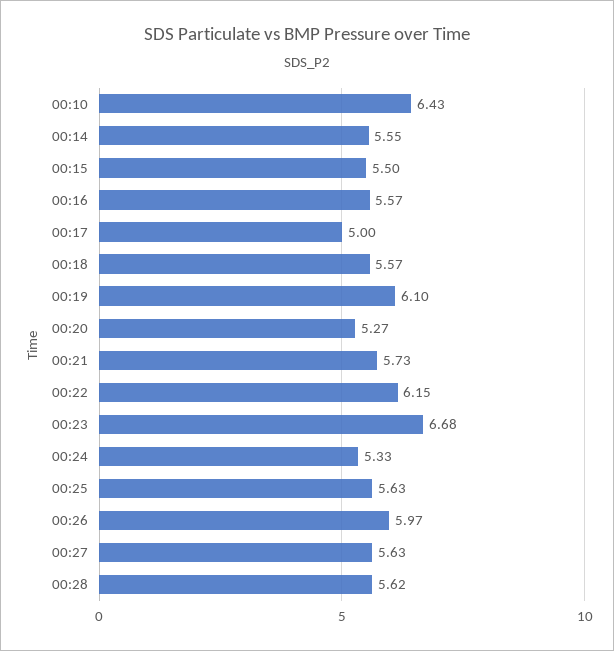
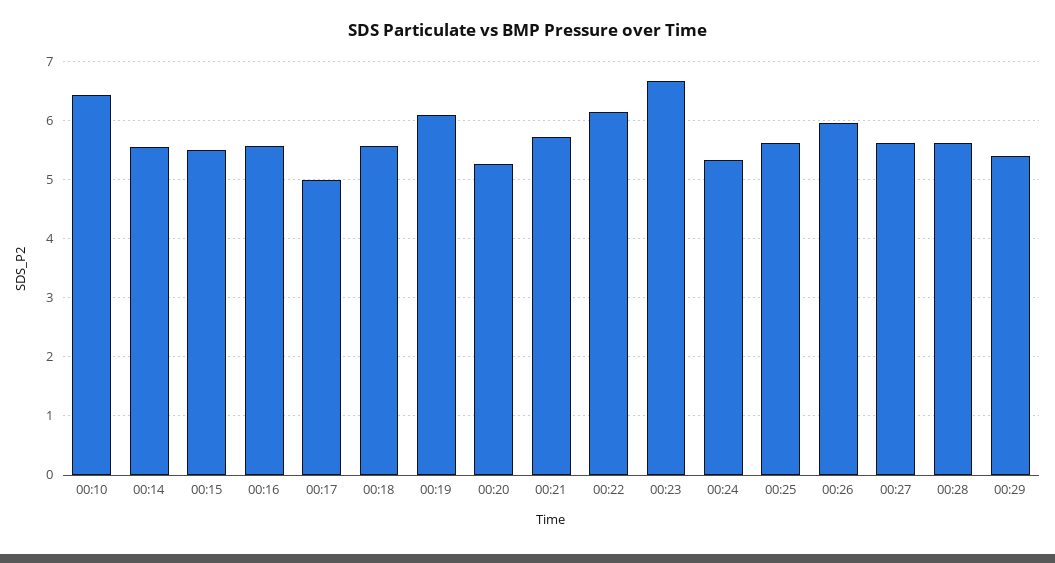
00:29: none -> 5.4

